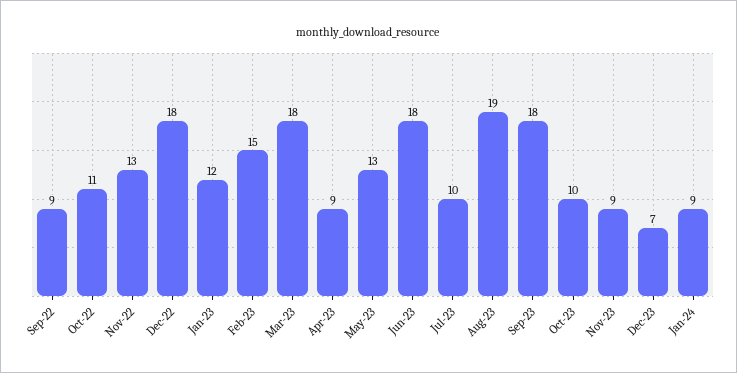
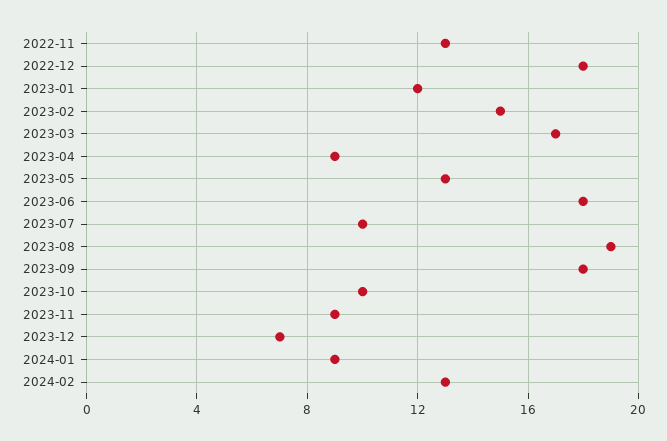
Sep-22: 9 -> none
Oct-22: 11 -> none
Mar-23: 18 -> 17
2024-02: none -> 13

